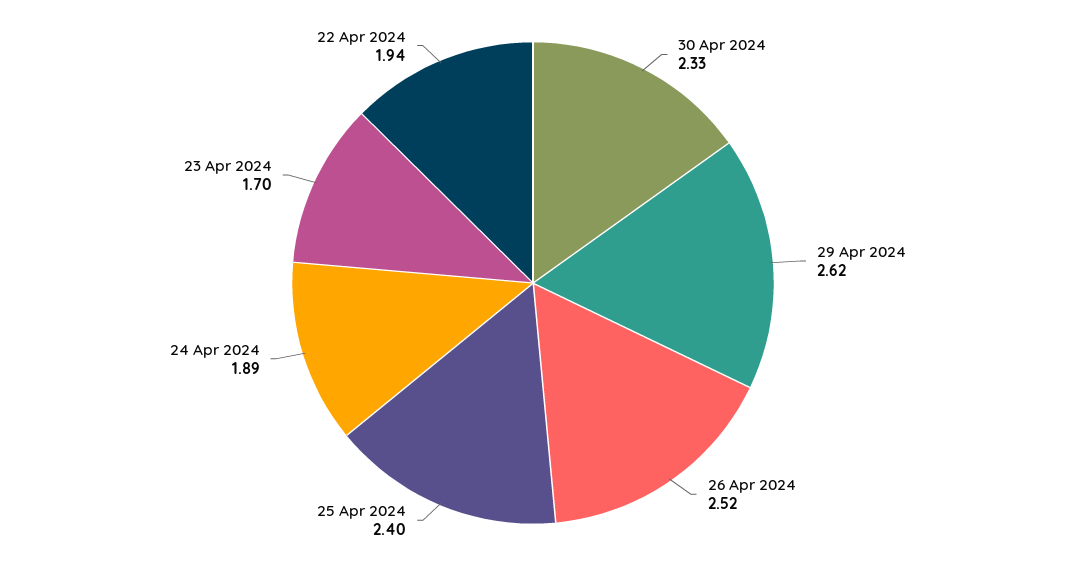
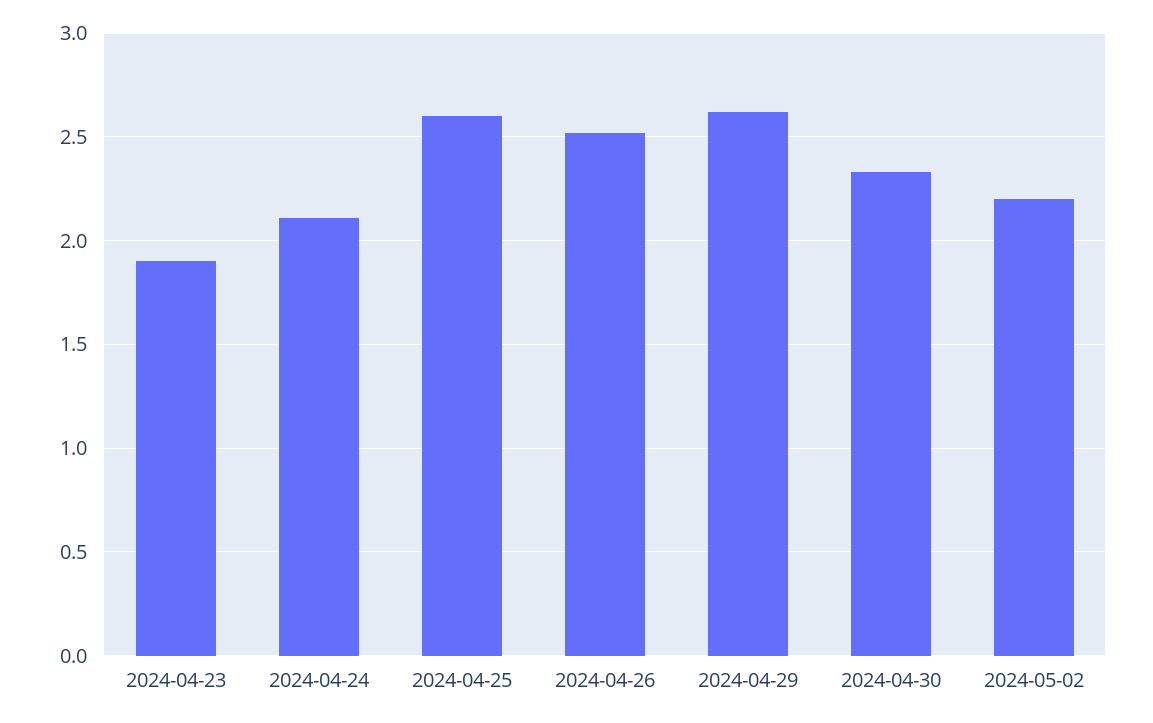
25 Apr 2024: 2.4 -> 2.6
24 Apr 2024: 1.89 -> 2.1
23 Apr 2024: 1.7 -> 1.9
22 Apr 2024: 1.94 -> none
2024-05-02: none -> 2.2

